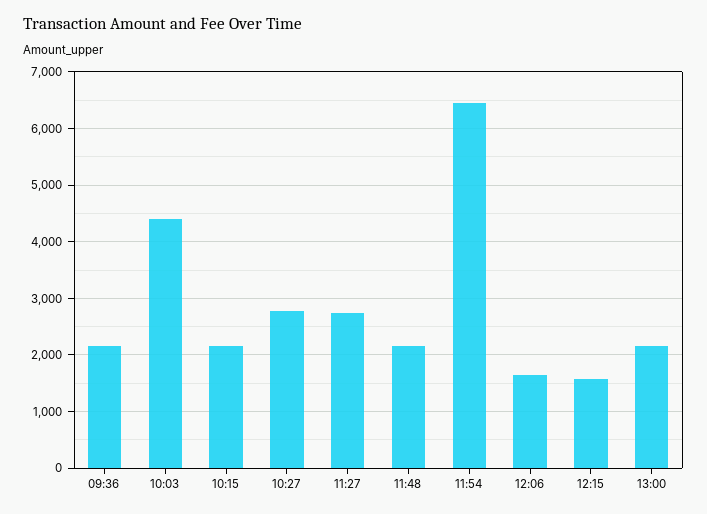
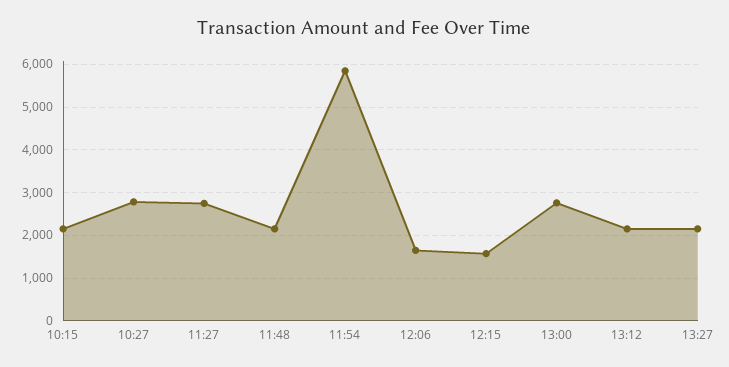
09:36: 2200 -> none
10:03: 4400 -> none
11:54: 6400 -> 5800
13:00: 2200 -> 2800
13:12: none -> 2200
13:27: none -> 2200

